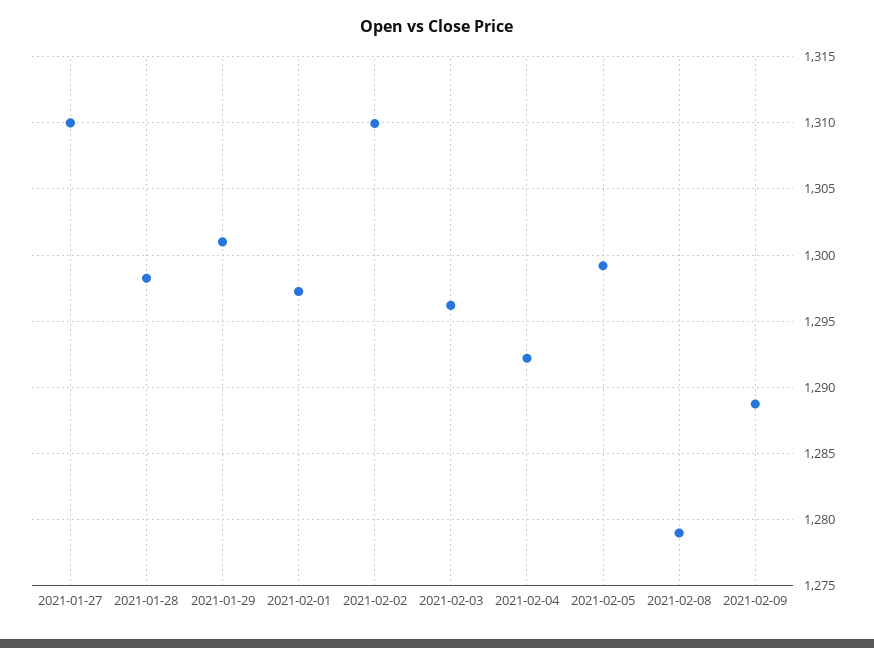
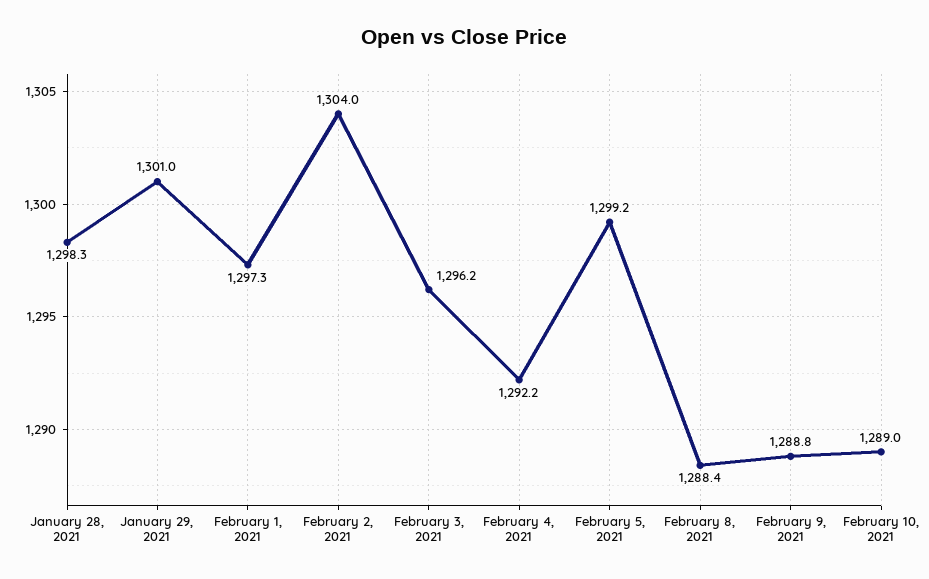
2021-01-27: 1310 -> none
2021-02-02: 1310 -> 1304
2021-02-08: 1279 -> 1288.4
February 10, 2021: none -> 1289

